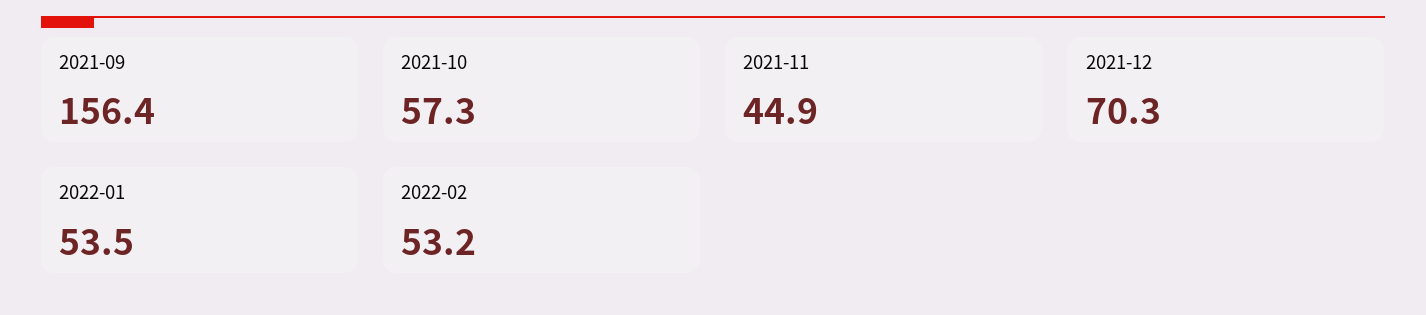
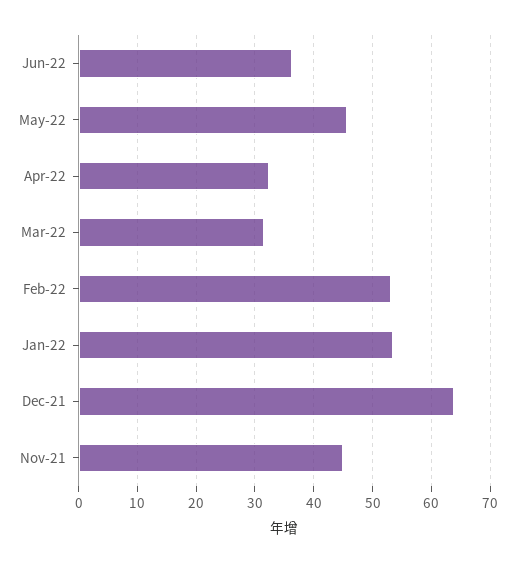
2021-09: 156.4 -> none
2021-10: 57.3 -> none
2021-12: 70.3 -> 64
Jun-22: none -> 36
May-22: none -> 46
Apr-22: none -> 32
Mar-22: none -> 32

